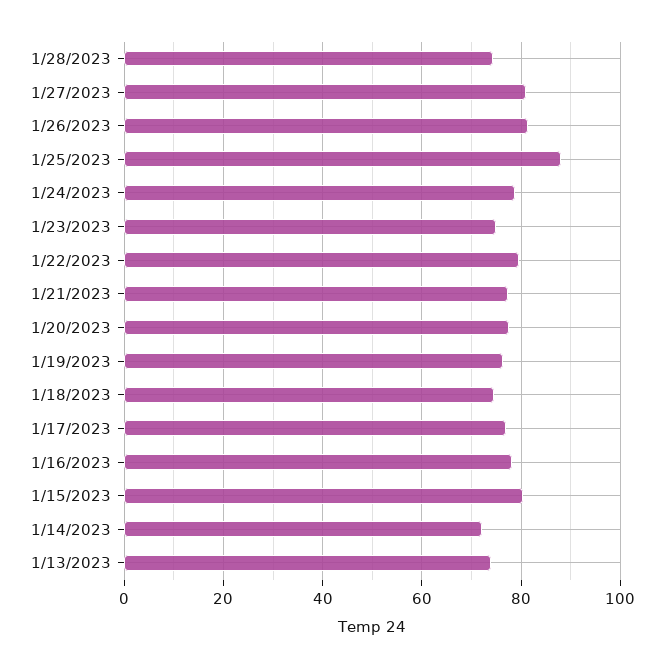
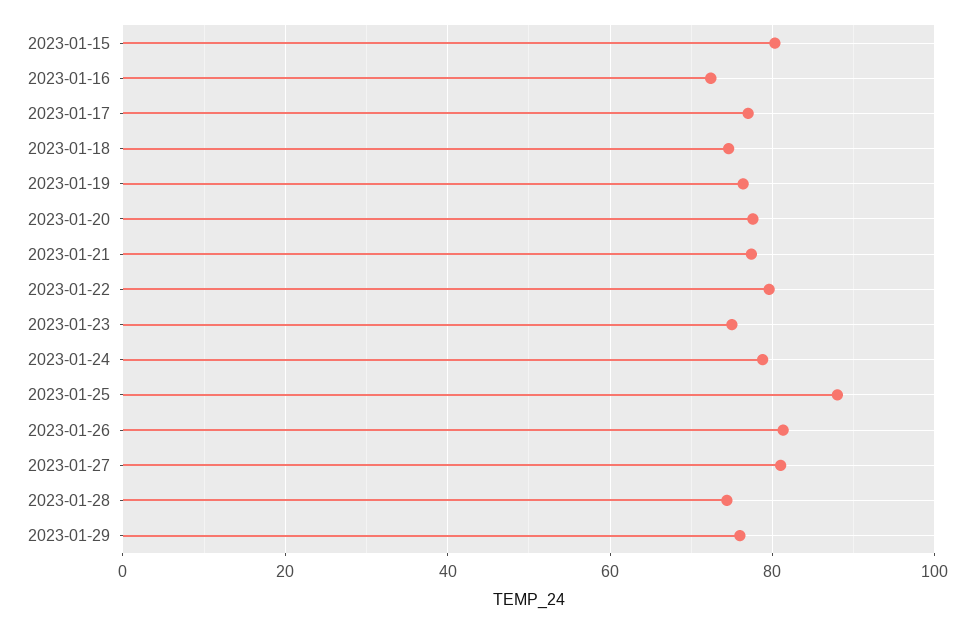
1/16/2023: 78 -> 72
1/14/2023: 72 -> none
1/13/2023: 74 -> none
2023-01-29: none -> 76

